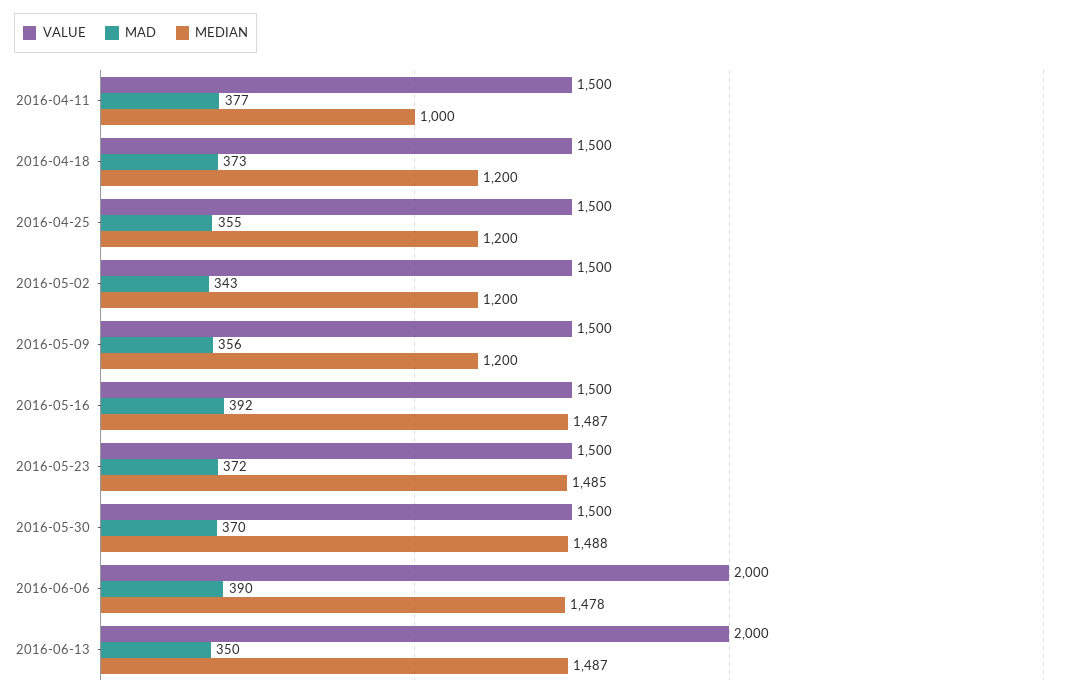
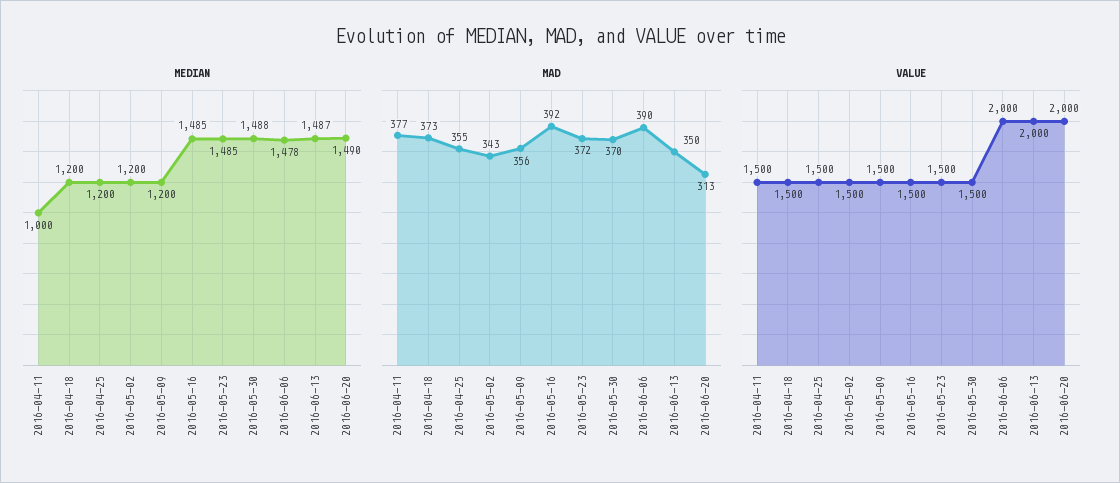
MEDIAN, 2016-05-16: 1487 -> 1485
MEDIAN, 2016-06-20: none -> 1490
MAD, 2016-06-20: none -> 313
VALUE, 2016-06-20: none -> 2000

